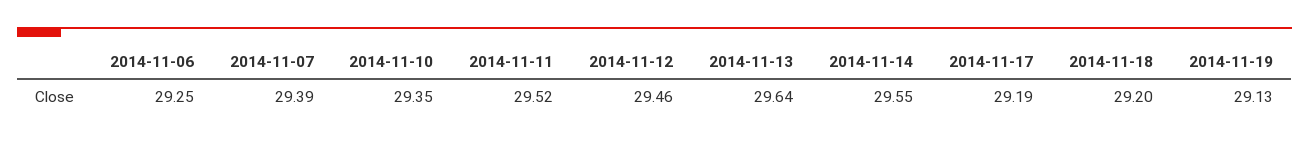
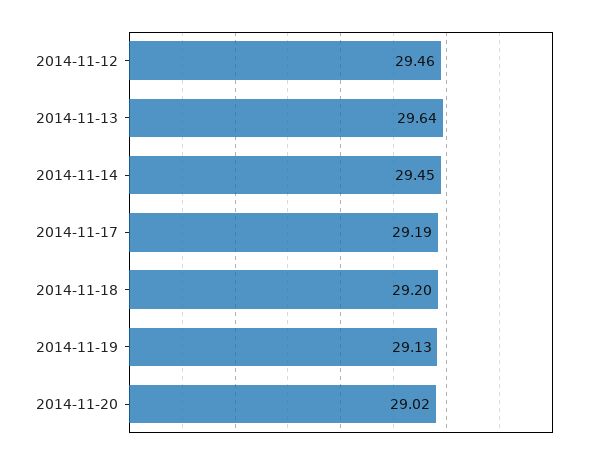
2014-11-06: 29.25 -> none
2014-11-07: 29.39 -> none
2014-11-10: 29.35 -> none
2014-11-11: 29.52 -> none
2014-11-14: 29.55 -> 29.45
2014-11-20: none -> 29.02

